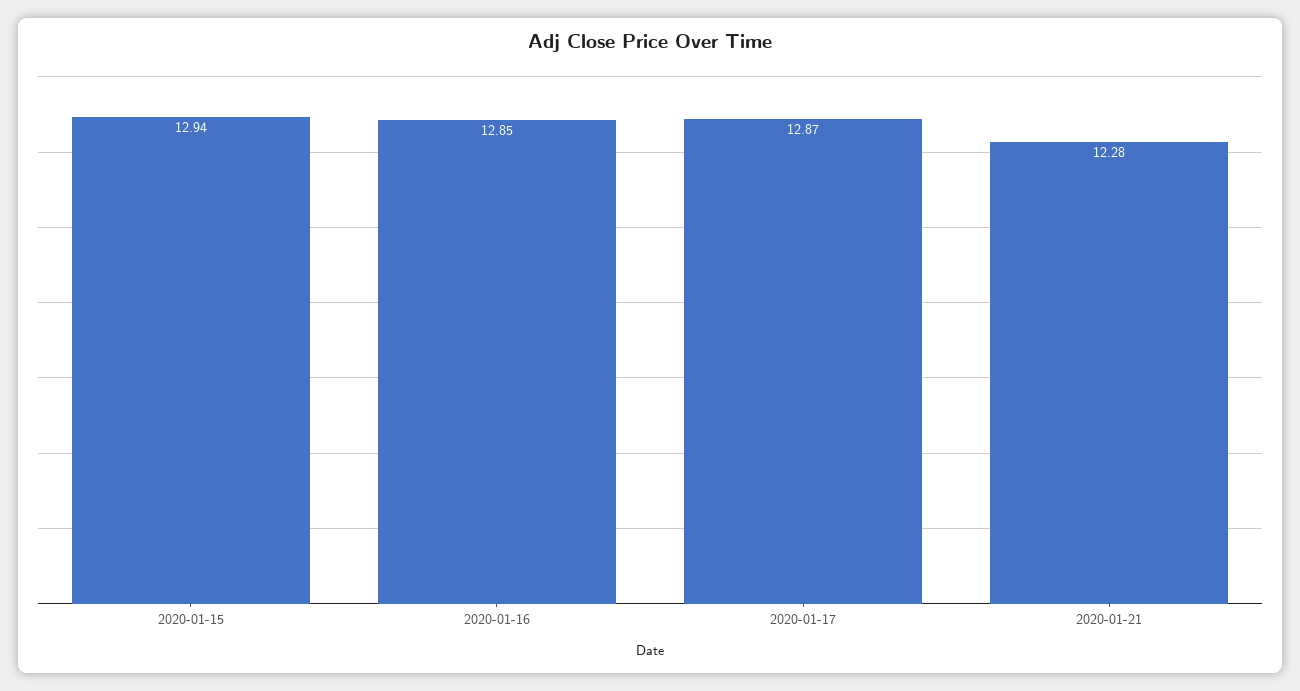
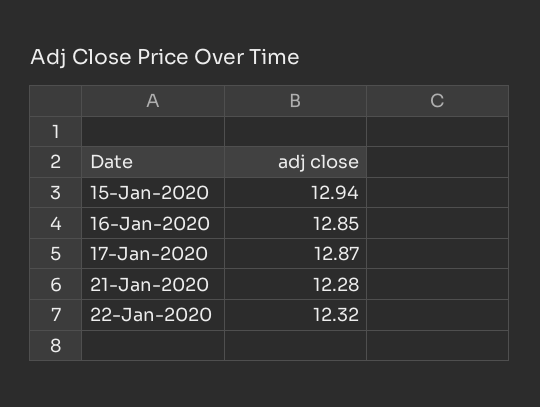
22-Jan-2020: none -> 12.32

